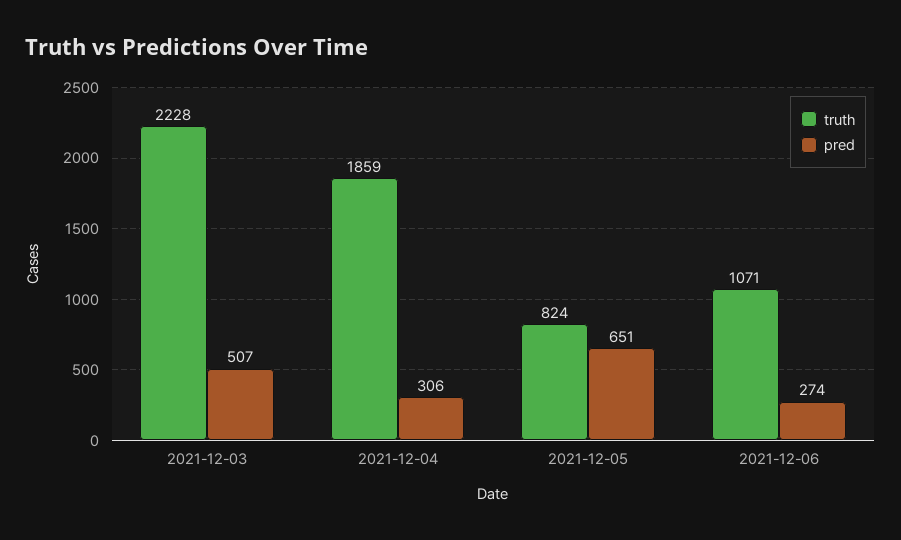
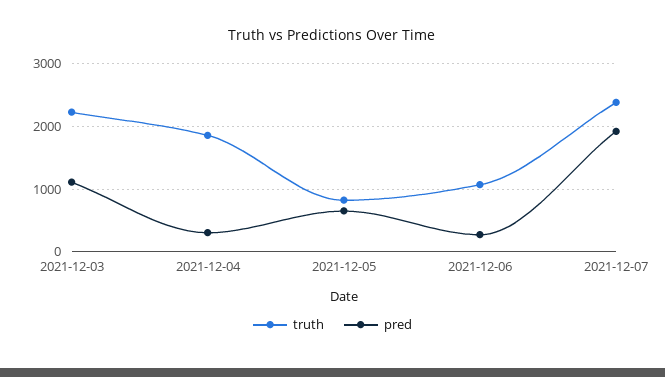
pred, 2021-12-03: 507 -> 1100
truth, 2021-12-07: none -> 2400
pred, 2021-12-07: none -> 1900

